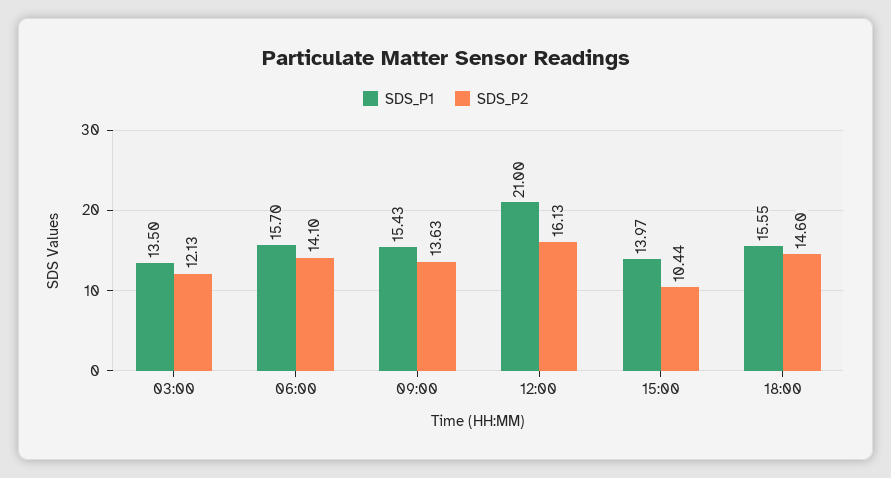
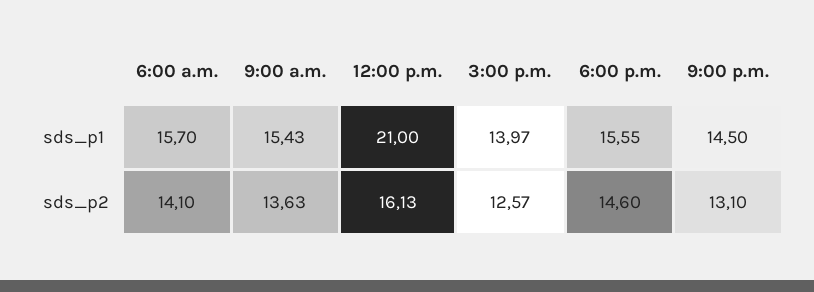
SDS_P1, 03:00: 13.5 -> none
SDS_P2, 03:00: 12.13 -> none
SDS_P2, 15:00: 10.44 -> 12.57
SDS_P1, 9:00 p.m.: none -> 14.5
SDS_P2, 9:00 p.m.: none -> 13.1

